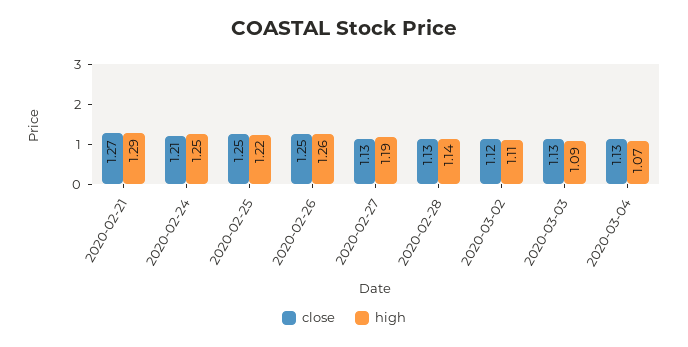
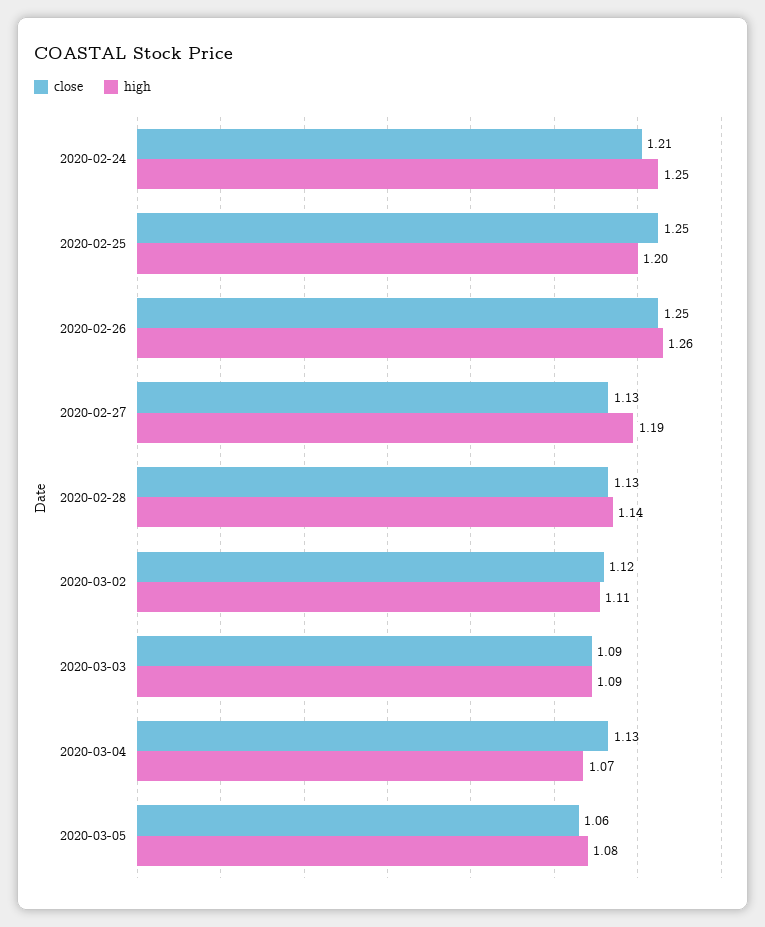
close, 2020-02-21: 1.27 -> none
high, 2020-02-21: 1.29 -> none
high, 2020-02-25: 1.22 -> 1.2
close, 2020-03-03: 1.13 -> 1.09
close, 2020-03-05: none -> 1.06
high, 2020-03-05: none -> 1.08

